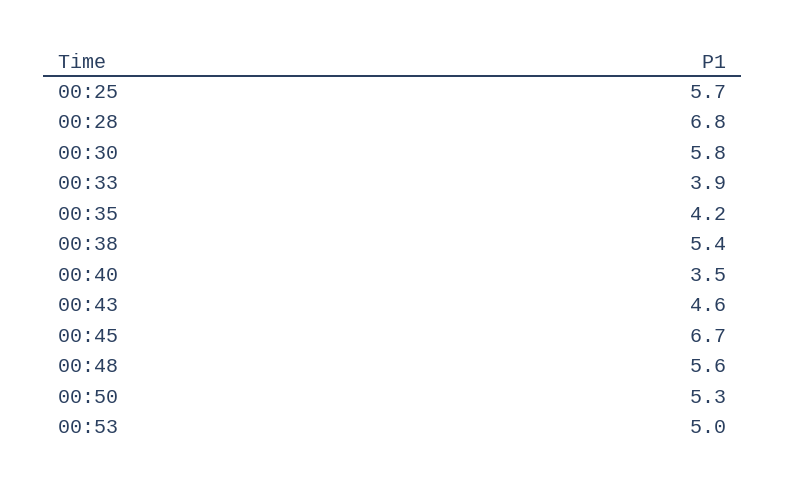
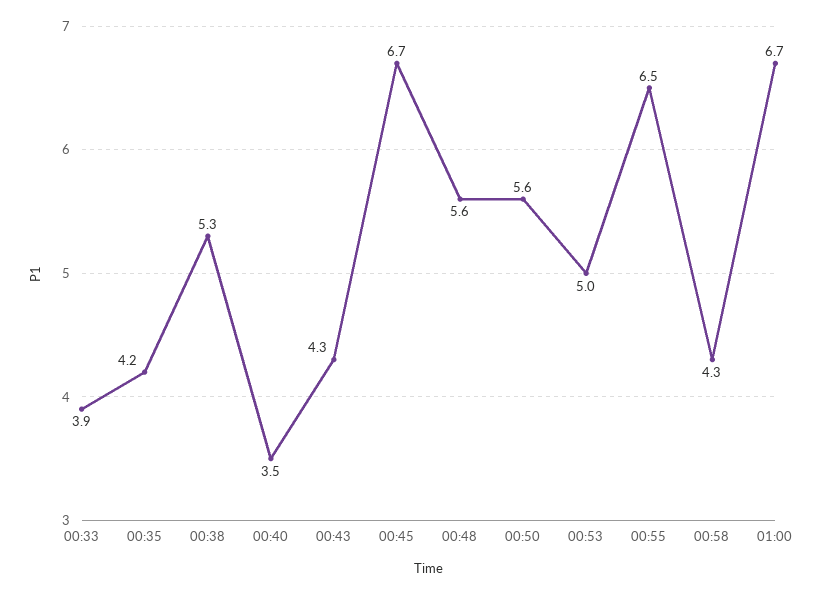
00:25: 5.7 -> none
00:28: 6.8 -> none
00:30: 5.8 -> none
00:38: 5.4 -> 5.3
00:43: 4.6 -> 4.3
00:50: 5.3 -> 5.6
00:55: none -> 6.5
00:58: none -> 4.3
01:00: none -> 6.7

